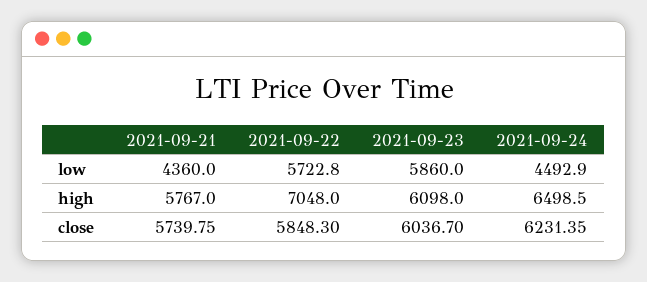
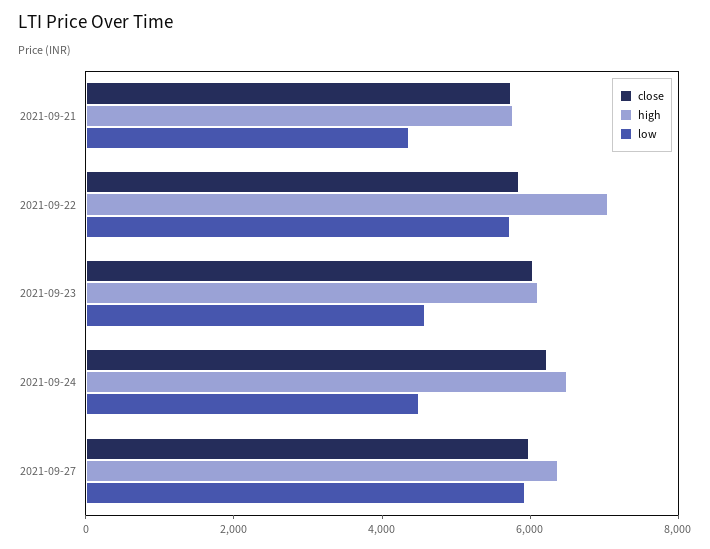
low, 2021-09-23: 5860 -> 4500
close, 2021-09-27: none -> 6000
high, 2021-09-27: none -> 6500
low, 2021-09-27: none -> 6000

